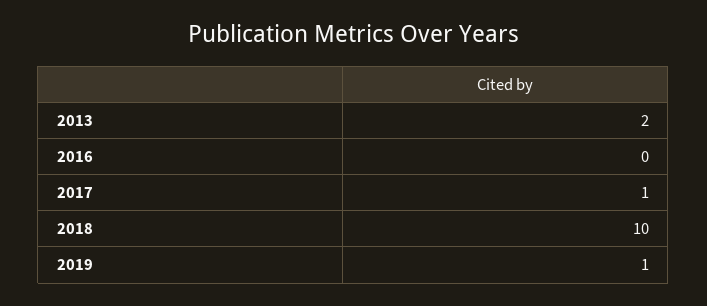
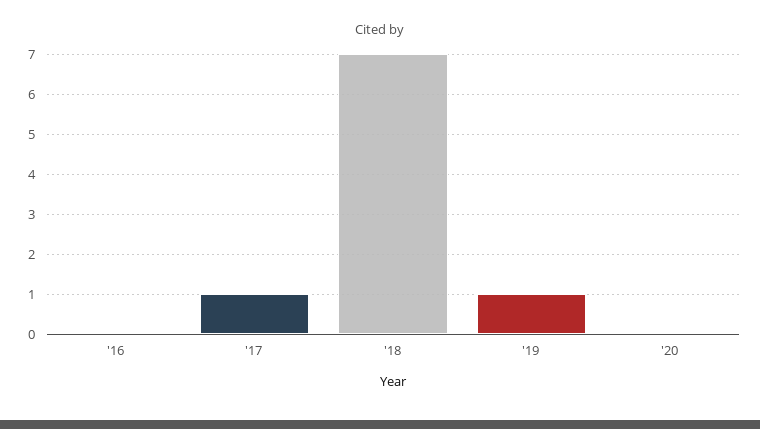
2013: 2 -> none
2018: 10 -> 7
'20: none -> 0

